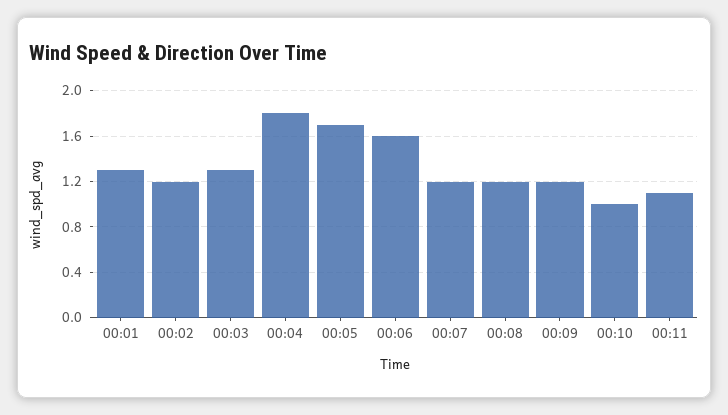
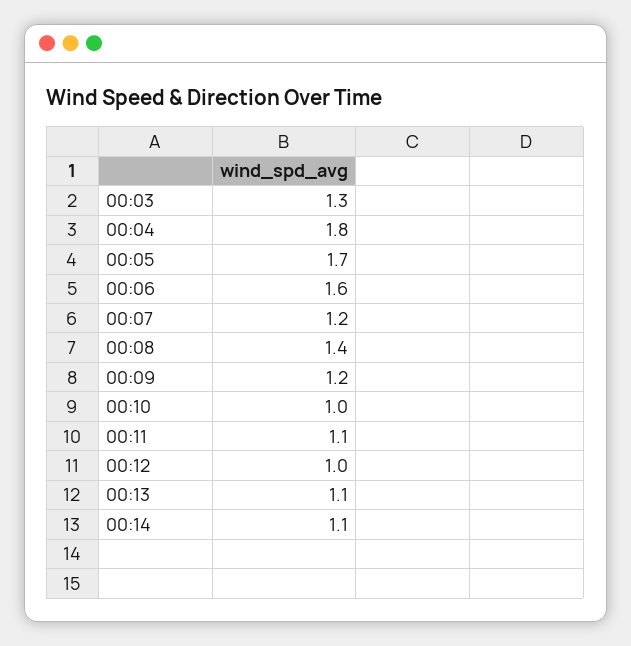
00:01: 1.3 -> none
00:02: 1.2 -> none
00:08: 1.2 -> 1.4
00:12: none -> 1
00:13: none -> 1.1
00:14: none -> 1.1

